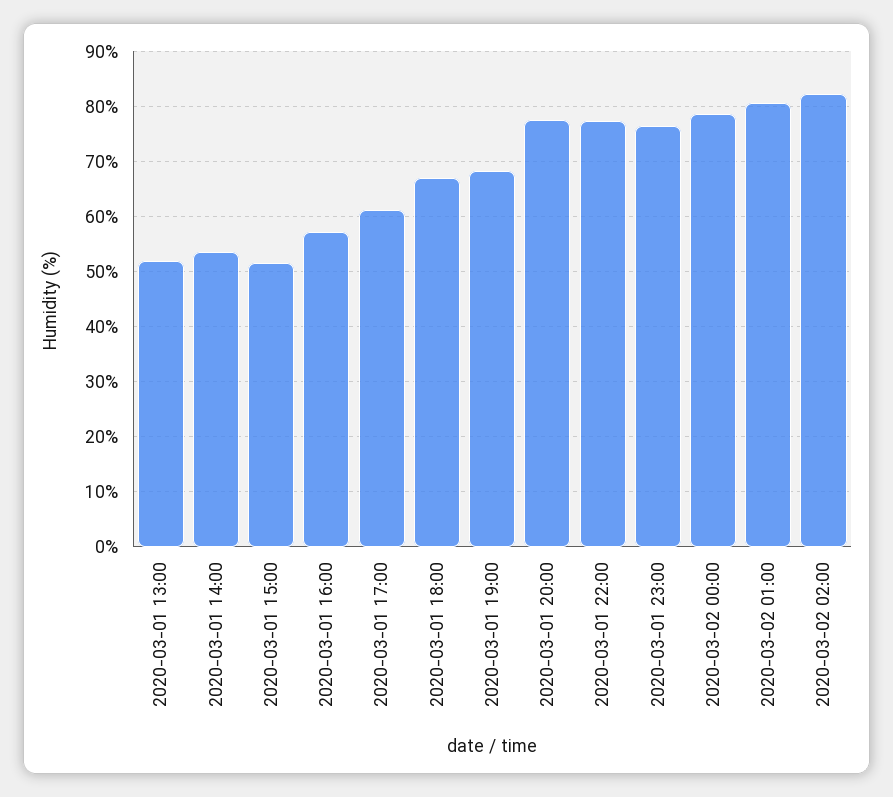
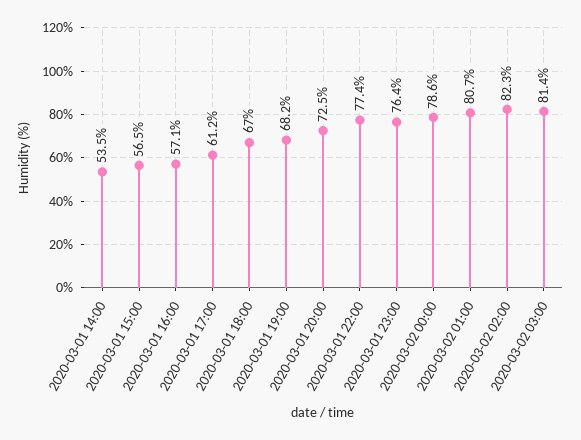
2020-03-01 13:00: 52 -> none
2020-03-01 15:00: 52 -> 56.5
2020-03-01 20:00: 78 -> 72.5
2020-03-02 03:00: none -> 81.4

